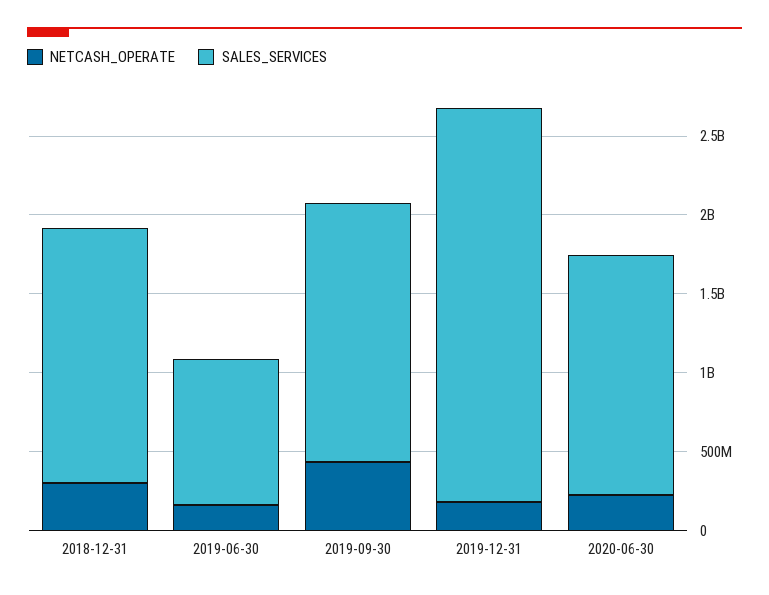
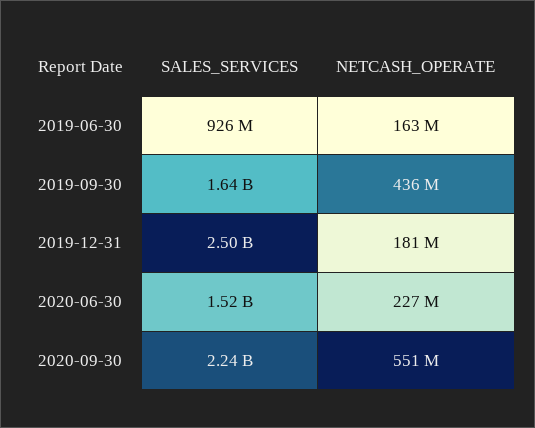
NETCASH_OPERATE, 2018-12-31: 300000000 -> none
SALES_SERVICES, 2018-12-31: 1600000000 -> none
SALES_SERVICES, 2020-09-30: none -> 2240000000
NETCASH_OPERATE, 2020-09-30: none -> 551000000

